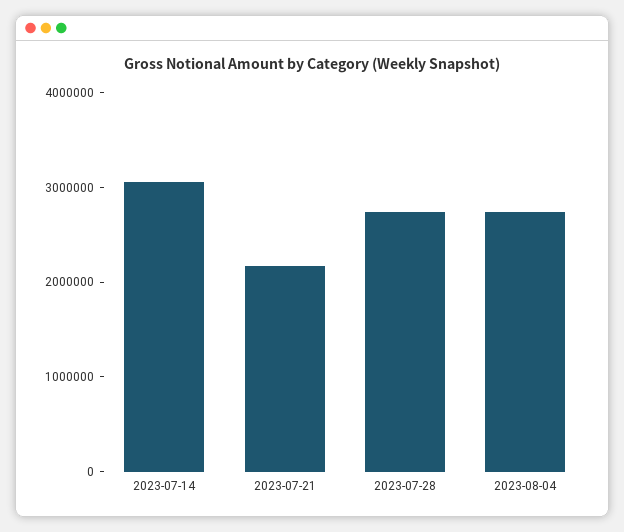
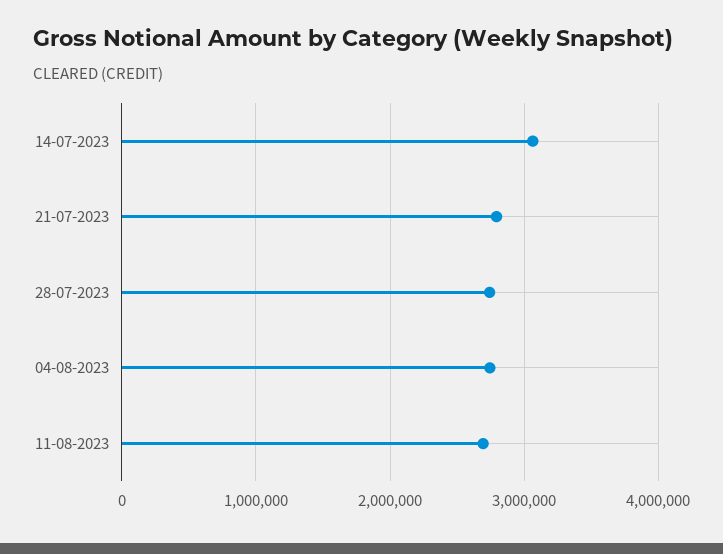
2023-07-21: 2200000 -> 2800000
11-08-2023: none -> 2700000

